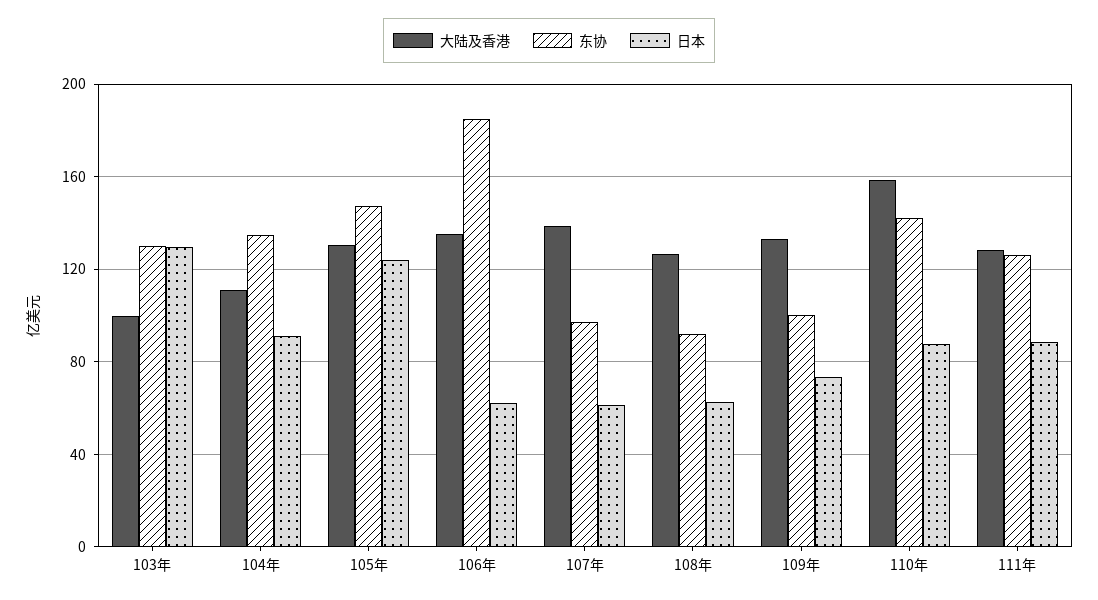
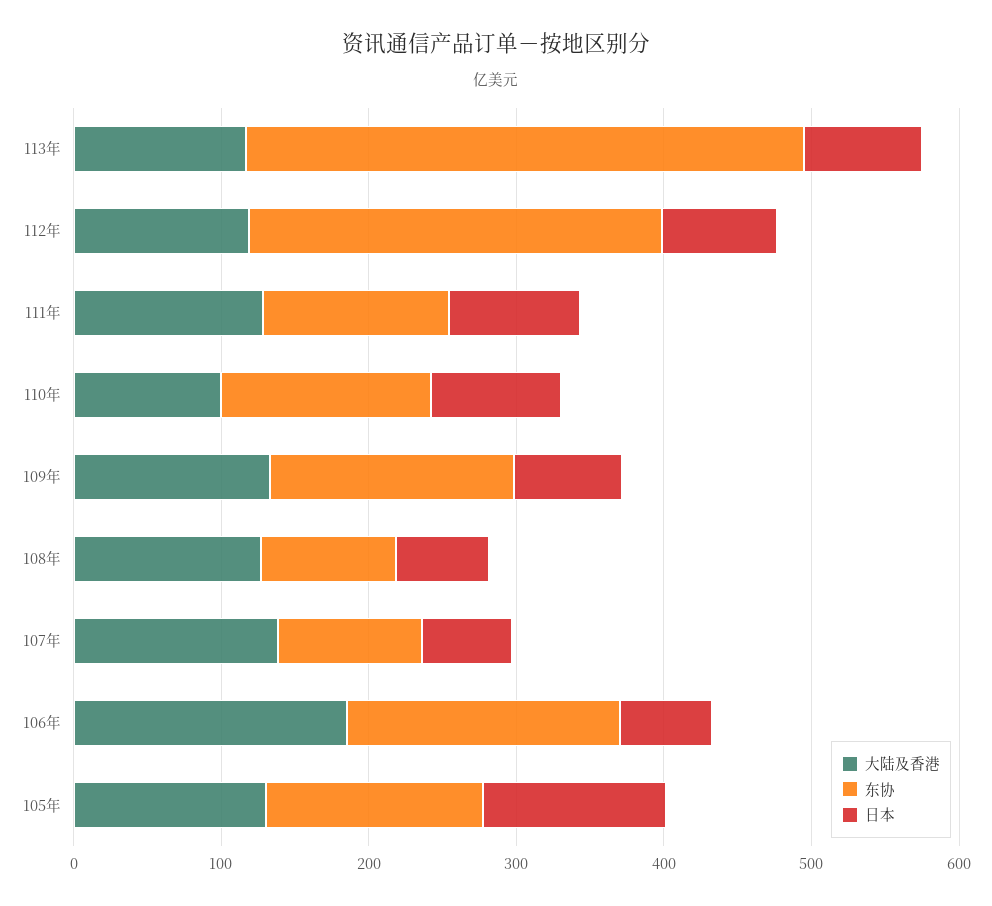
大陆及香港, 103年: 100 -> none
东协, 103年: 130 -> none
日本, 103年: 130 -> none
大陆及香港, 104年: 110 -> none
东协, 104年: 135 -> none
日本, 104年: 90 -> none
大陆及香港, 106年: 135 -> 180
东协, 109年: 100 -> 160
大陆及香港, 110年: 160 -> 100
大陆及香港, 113年: none -> 120
东协, 113年: none -> 380
日本, 113年: none -> 80
大陆及香港, 112年: none -> 120
东协, 112年: none -> 280
日本, 112年: none -> 80

